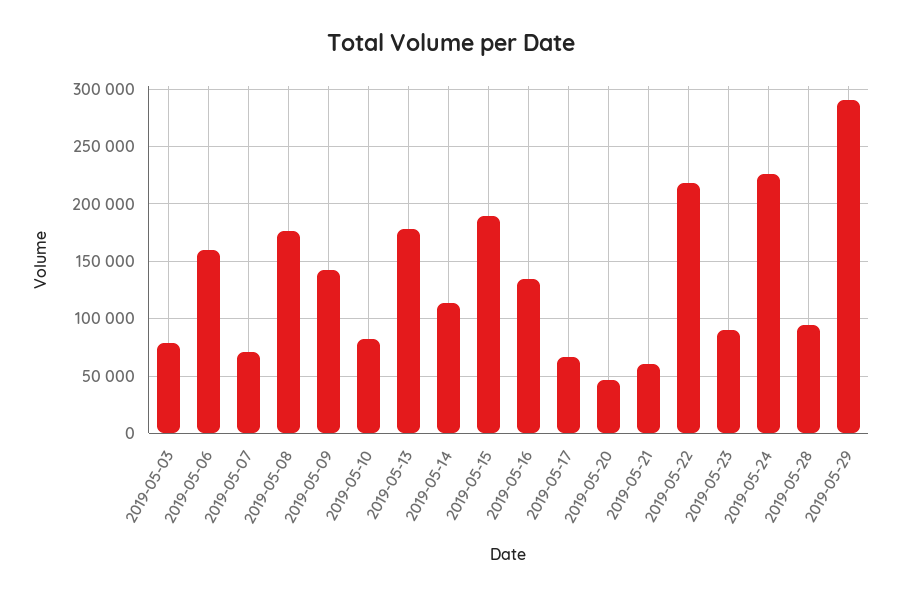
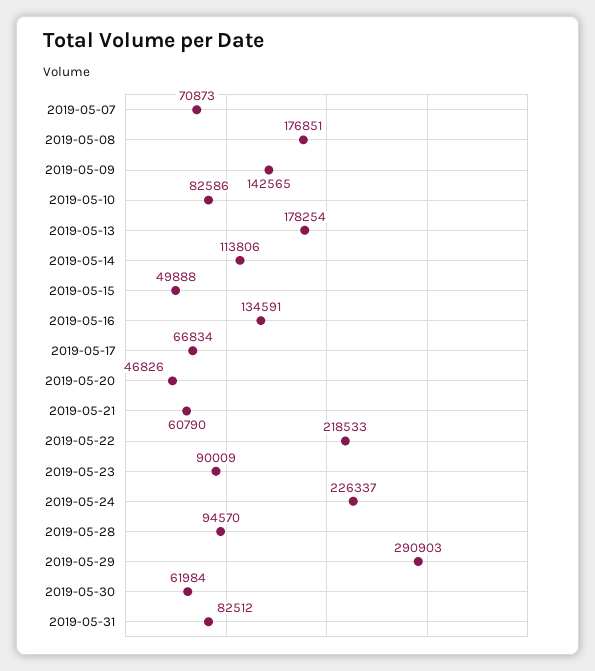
2019-05-03: 80000 -> none
2019-05-06: 160000 -> none
2019-05-15: 190000 -> 49888
2019-05-30: none -> 61984
2019-05-31: none -> 82512

